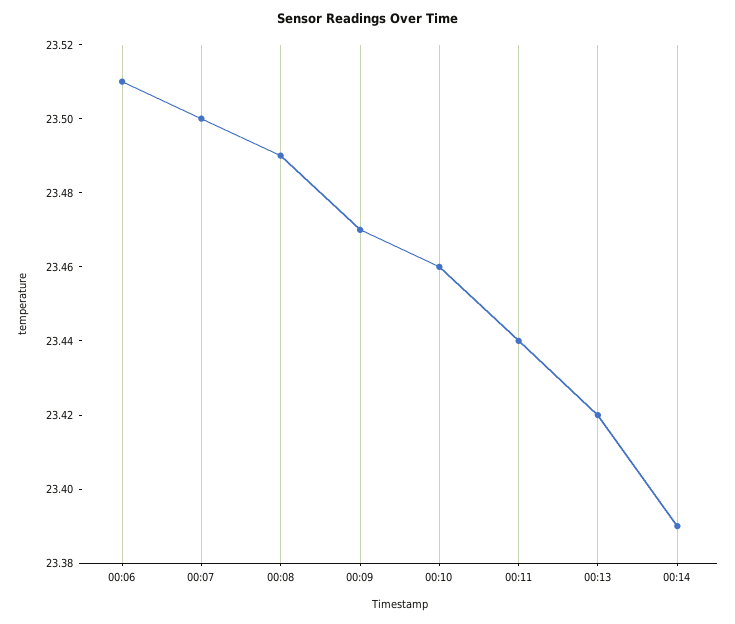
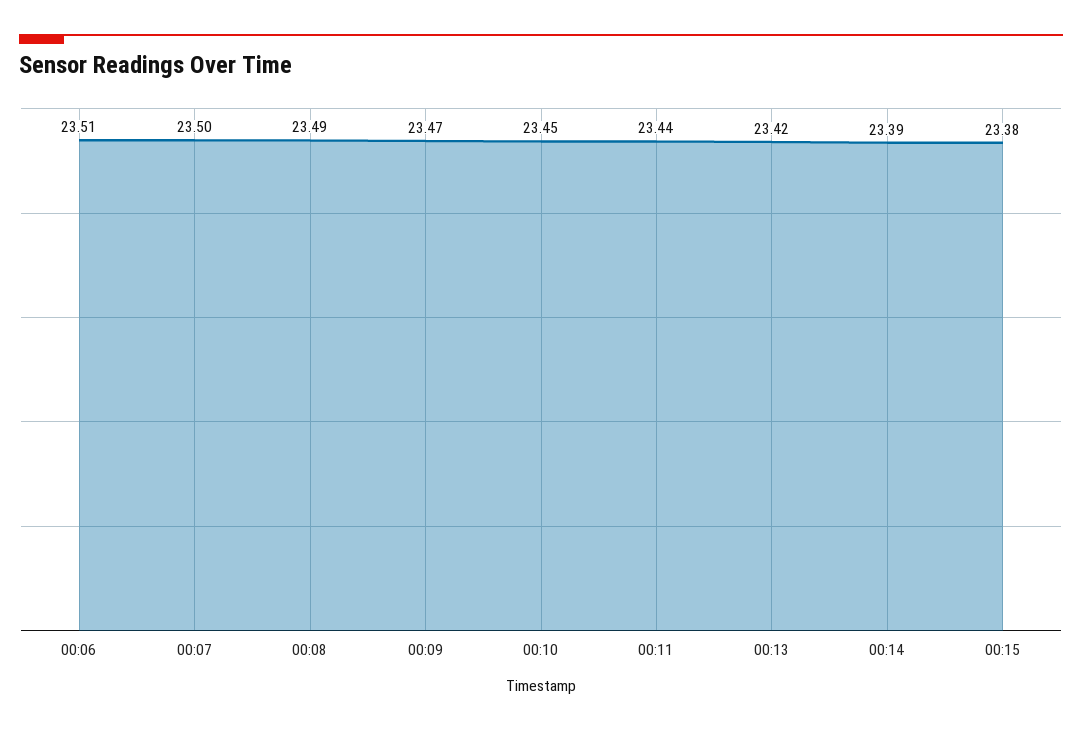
00:10: 23.46 -> 23.45
00:15: none -> 23.38

